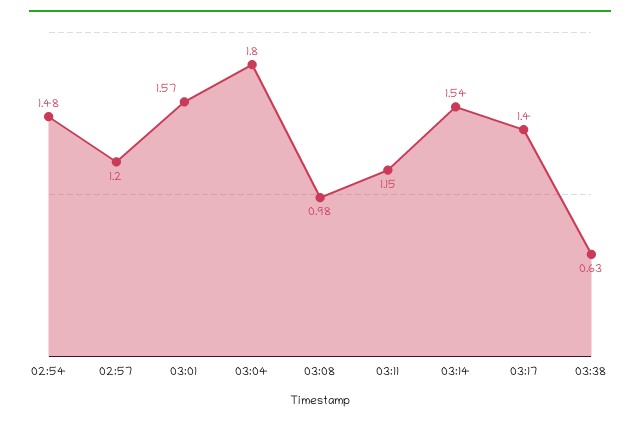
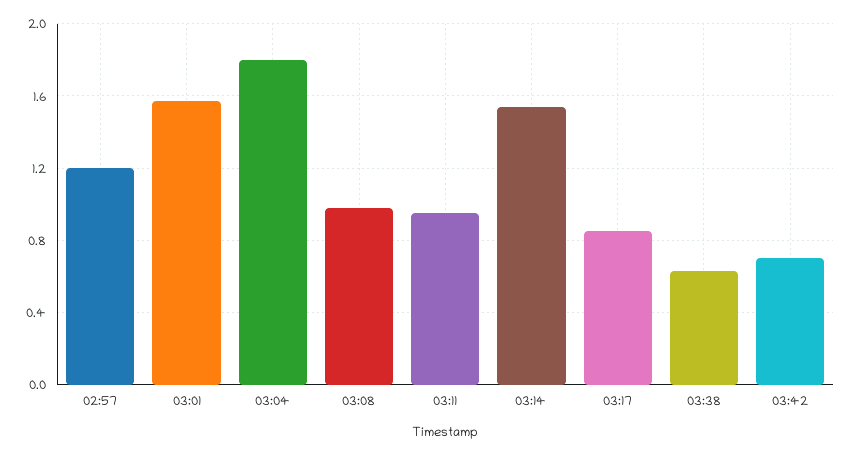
02:54: 1.48 -> none
03:11: 1.15 -> 0.95
03:17: 1.4 -> 0.85
03:42: none -> 0.7

